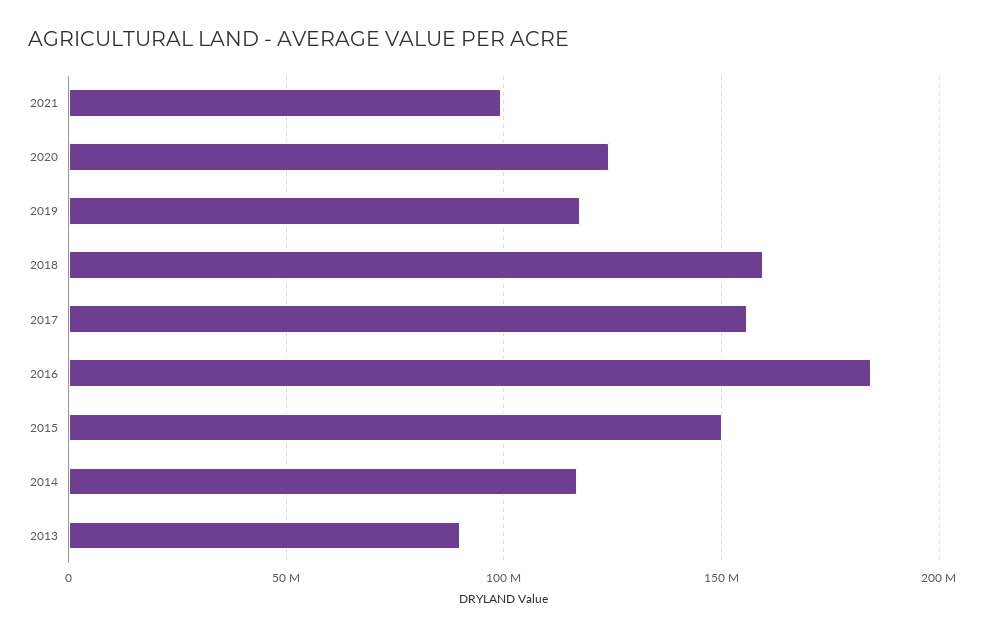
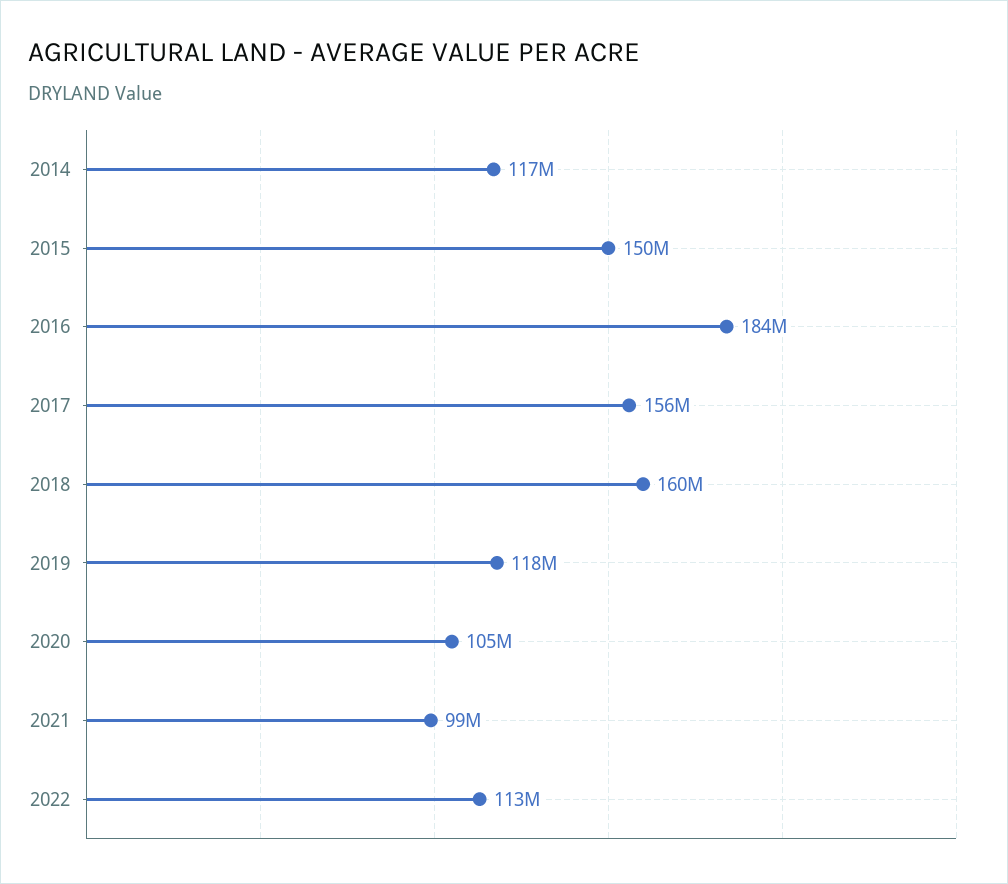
2020: 125000000 -> 105000000
2013: 90000000 -> none
2022: none -> 113000000

